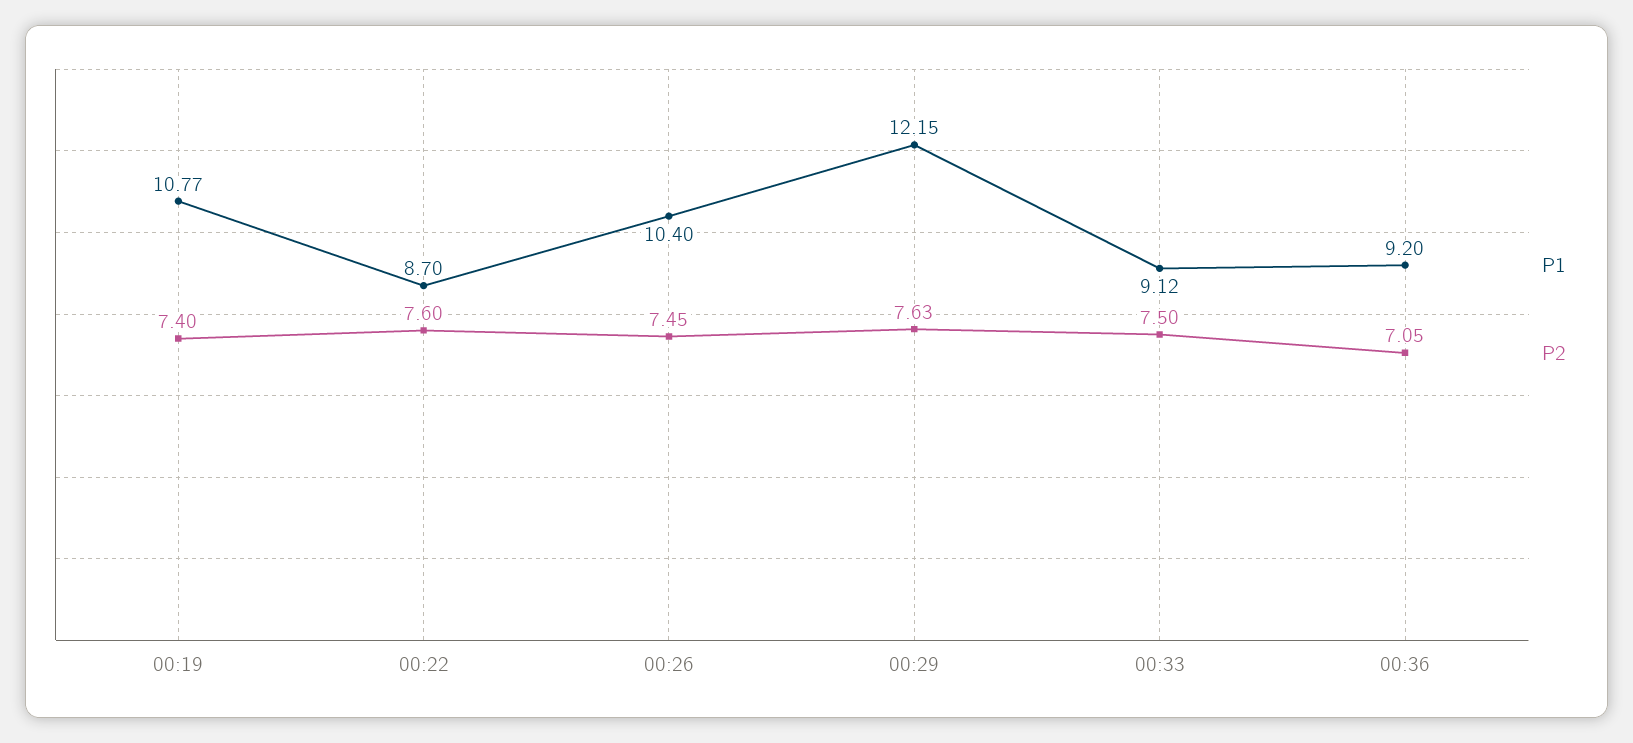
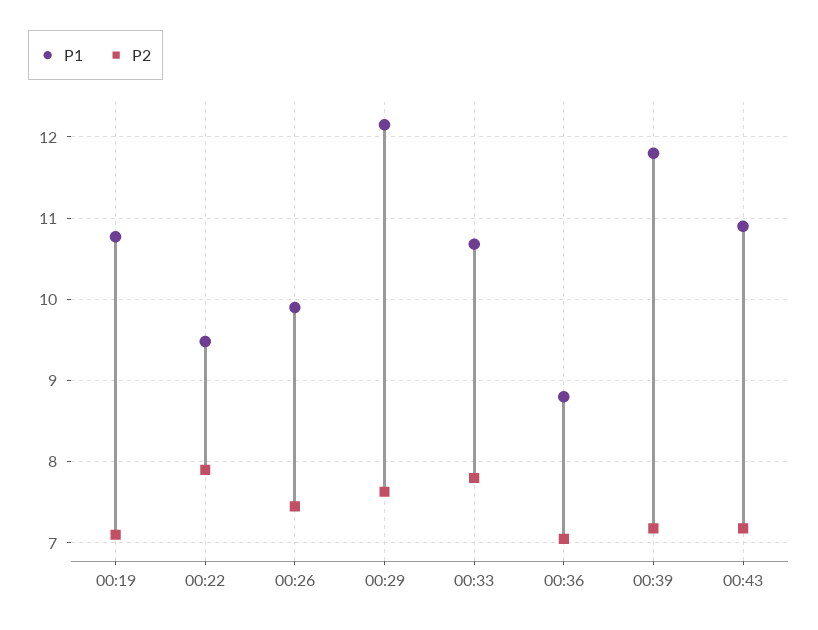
P2, 00:19: 7.4 -> 7.1
P1, 00:22: 8.7 -> 9.5
P2, 00:22: 7.6 -> 7.9
P1, 00:26: 10.4 -> 9.9
P1, 00:33: 9.12 -> 10.7
P2, 00:33: 7.5 -> 7.8
P1, 00:36: 9.2 -> 8.8
P1, 00:39: none -> 11.8
P2, 00:39: none -> 7.2
P1, 00:43: none -> 10.9
P2, 00:43: none -> 7.2

